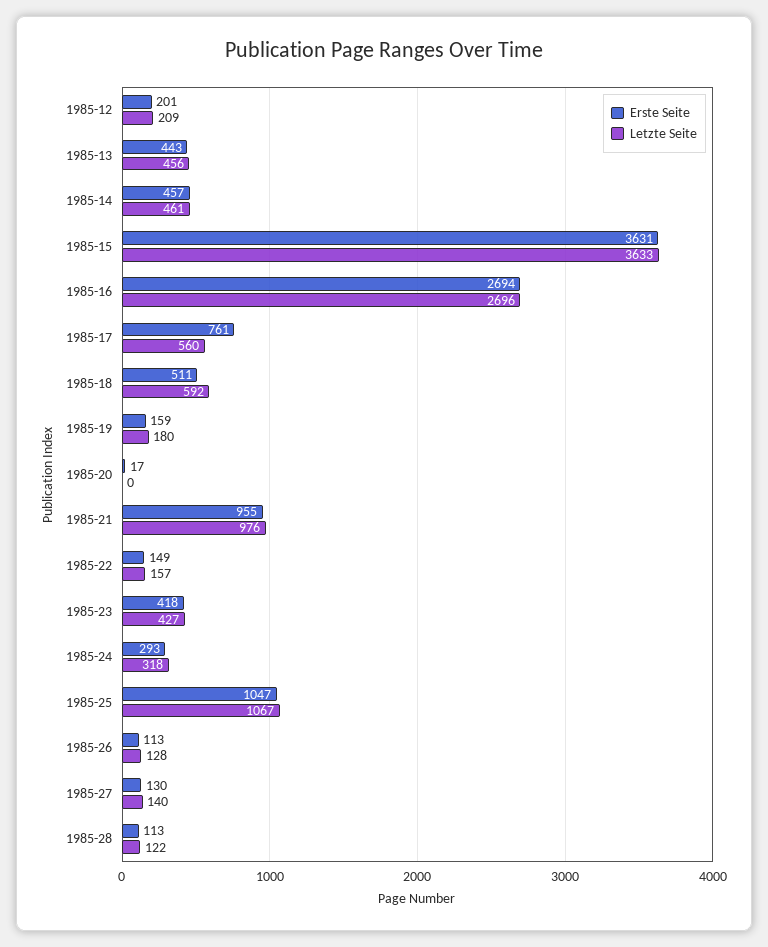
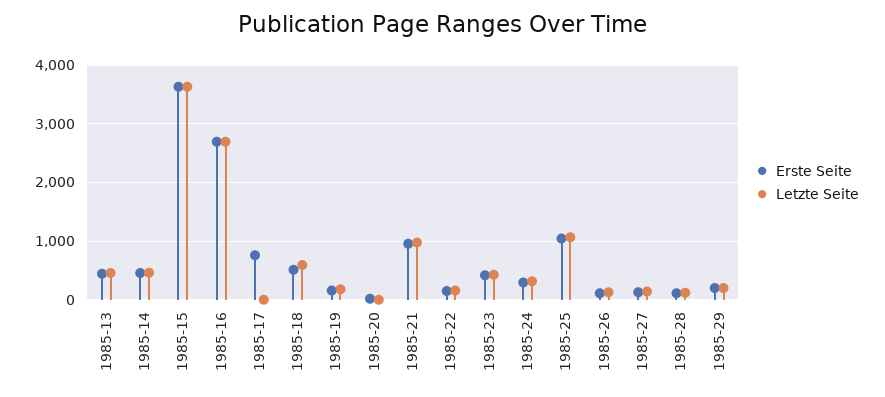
Erste Seite, 1985-12: 201 -> none
Letzte Seite, 1985-12: 209 -> none
Letzte Seite, 1985-17: 560 -> 0
Erste Seite, 1985-29: none -> 200
Letzte Seite, 1985-29: none -> 200

